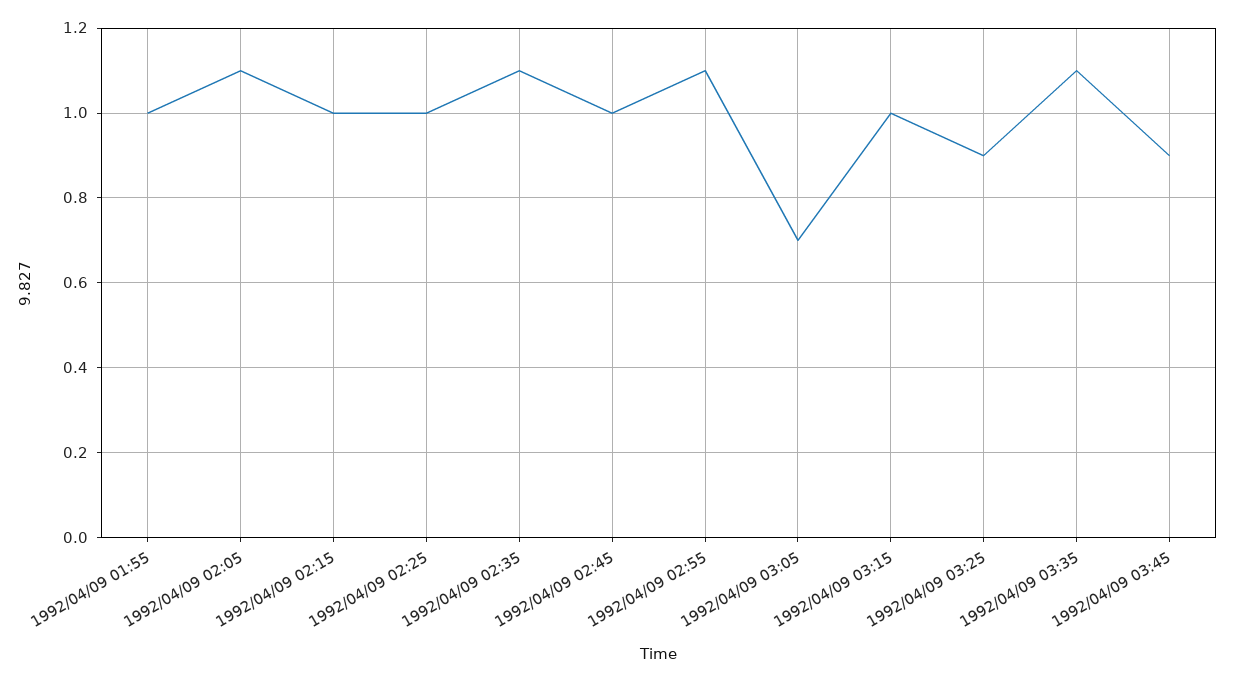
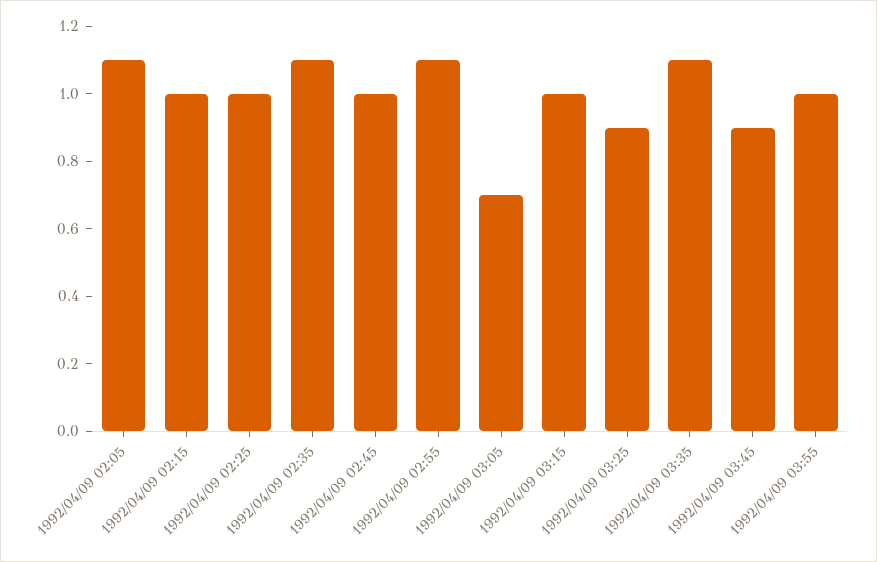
1992/04/09 01:55: 1 -> none
1992/04/09 03:55: none -> 1

